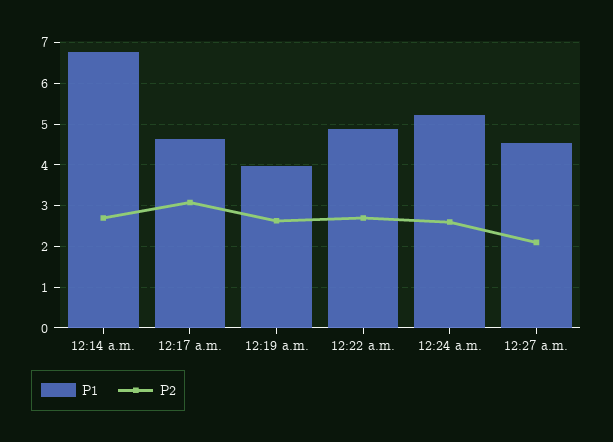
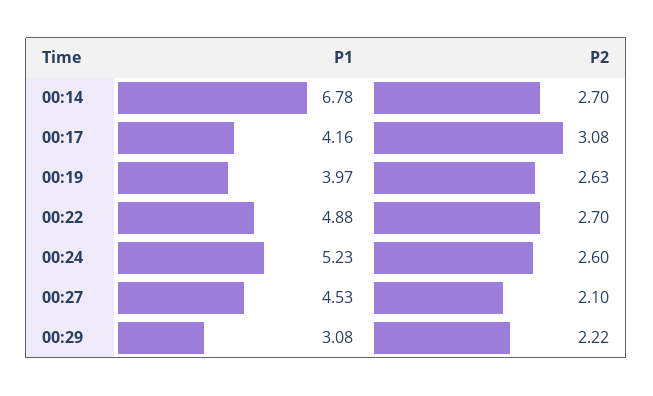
P1, 12:17 a.m.: 4.6 -> 4.16
P1, 00:29: none -> 3.08
P2, 00:29: none -> 2.22

